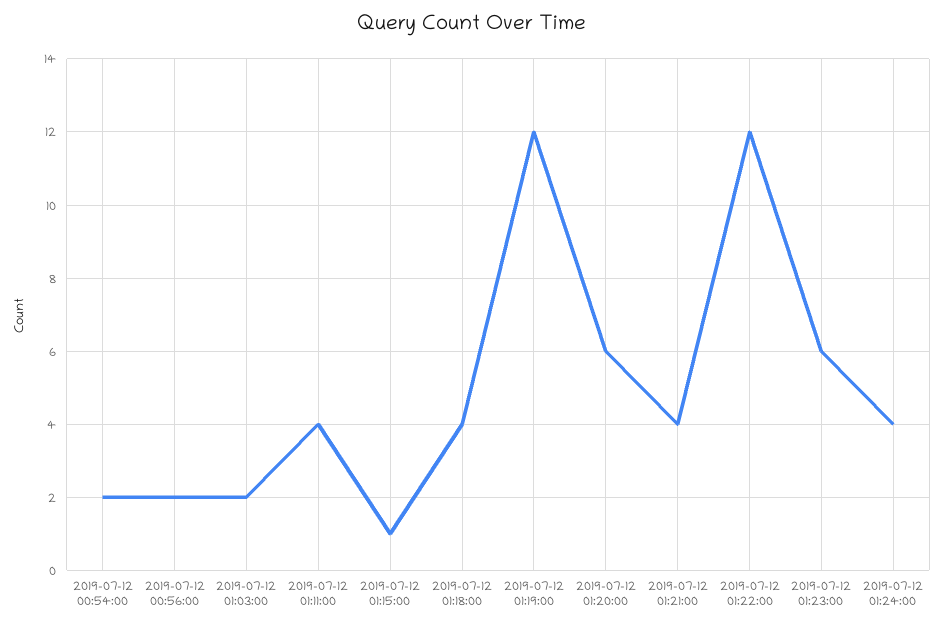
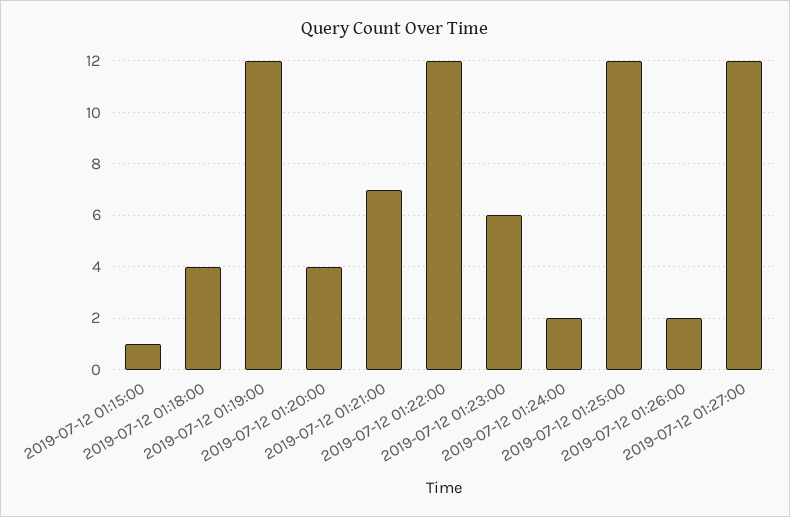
2019-07-12 00:54:00: 2 -> none
2019-07-12 00:56:00: 2 -> none
2019-07-12 01:03:00: 2 -> none
2019-07-12 01:11:00: 4 -> none
2019-07-12 01:20:00: 6 -> 4
2019-07-12 01:21:00: 4 -> 7
2019-07-12 01:24:00: 4 -> 2
2019-07-12 01:25:00: none -> 12
2019-07-12 01:26:00: none -> 2
2019-07-12 01:27:00: none -> 12

